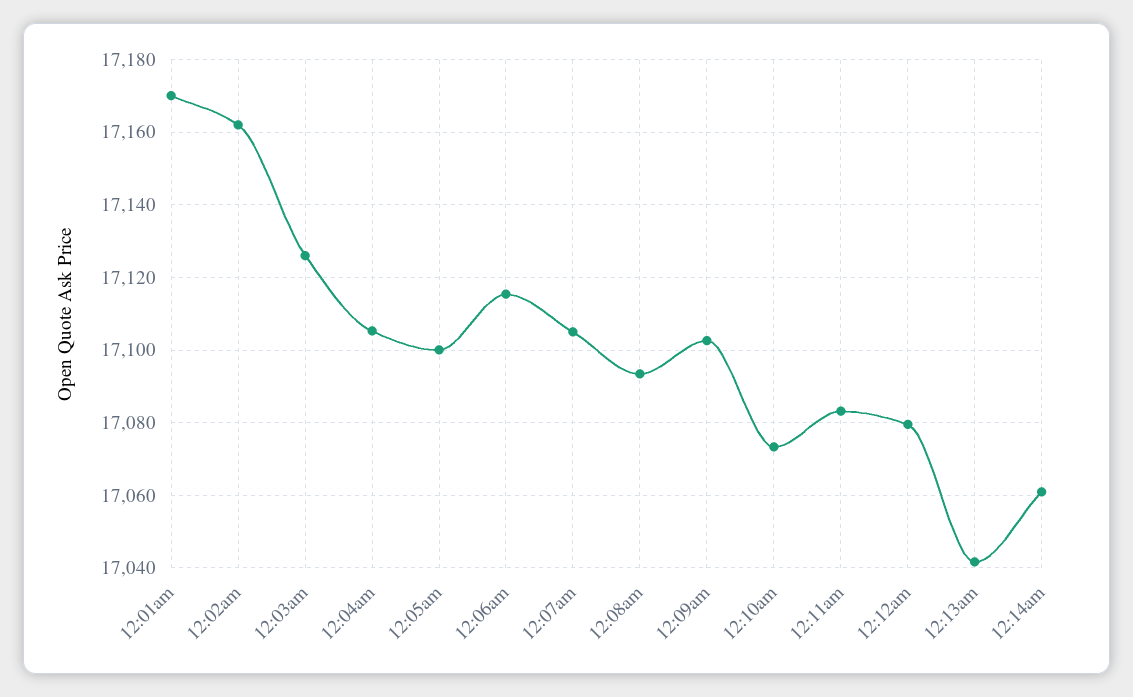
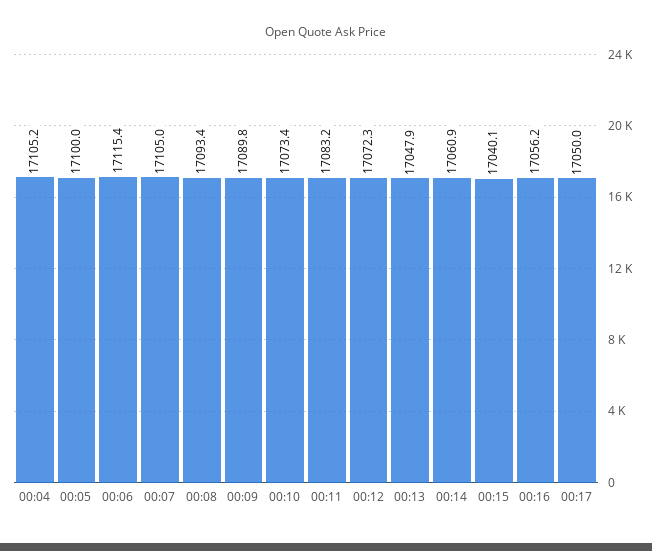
12:01am: 17170 -> none
12:02am: 17162 -> none
12:03am: 17126 -> none
12:09am: 17102 -> 17089.8
12:12am: 17080 -> 17072.3
12:13am: 17042 -> 17047.9
00:15: none -> 17040.1
00:16: none -> 17056.2
00:17: none -> 17050

